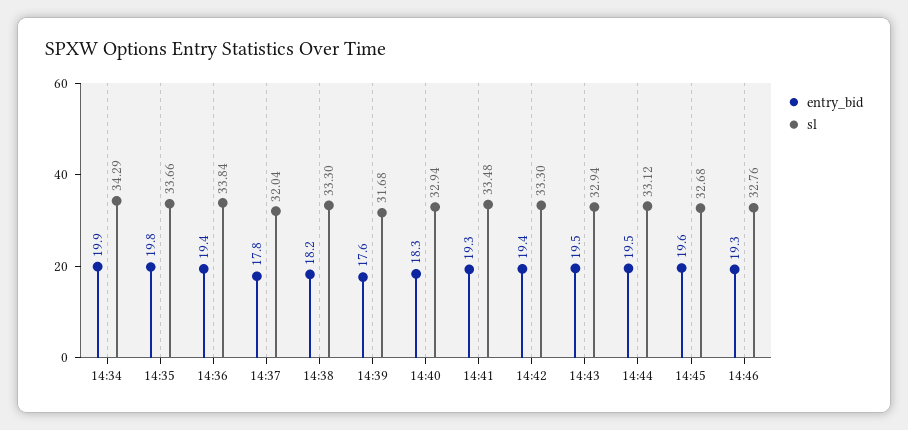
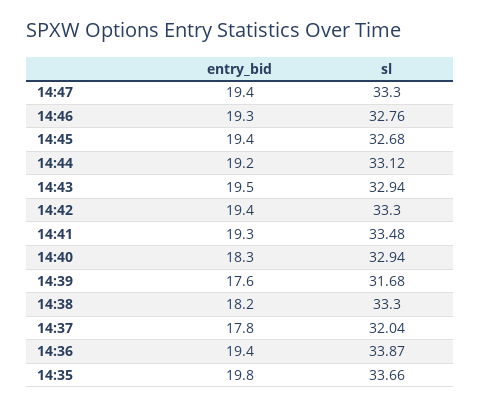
entry_bid, 14:34: 19.9 -> none
sl, 14:34: 34.29 -> none
sl, 14:36: 33.84 -> 33.87
entry_bid, 14:44: 19.5 -> 19.2
entry_bid, 14:45: 19.6 -> 19.4
entry_bid, 14:47: none -> 19.4
sl, 14:47: none -> 33.3

